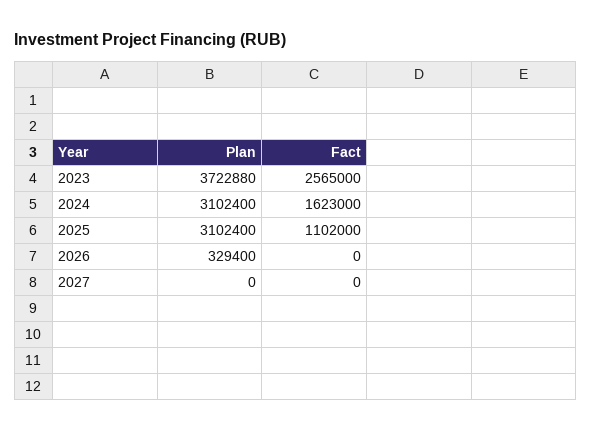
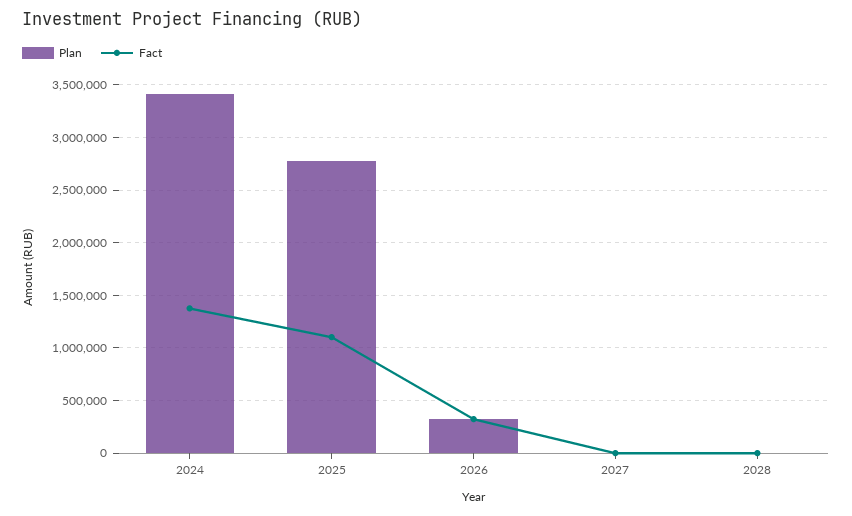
Plan, 2023: 3722880 -> none
Fact, 2023: 2565000 -> none
Plan, 2024: 3102400 -> 3400000
Fact, 2024: 1623000 -> 1400000
Plan, 2025: 3102400 -> 2800000
Fact, 2026: 0 -> 300000
Plan, 2028: none -> 0
Fact, 2028: none -> 0

